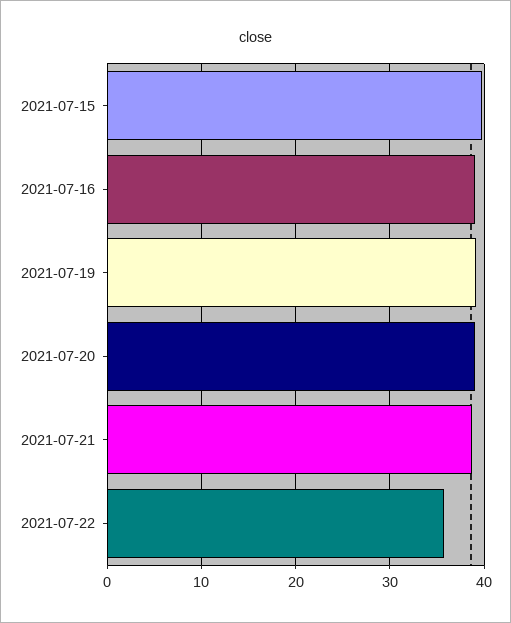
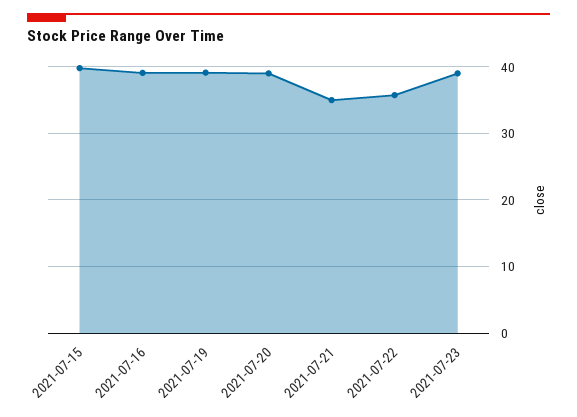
2021-07-21: 39 -> 35
2021-07-23: none -> 39

